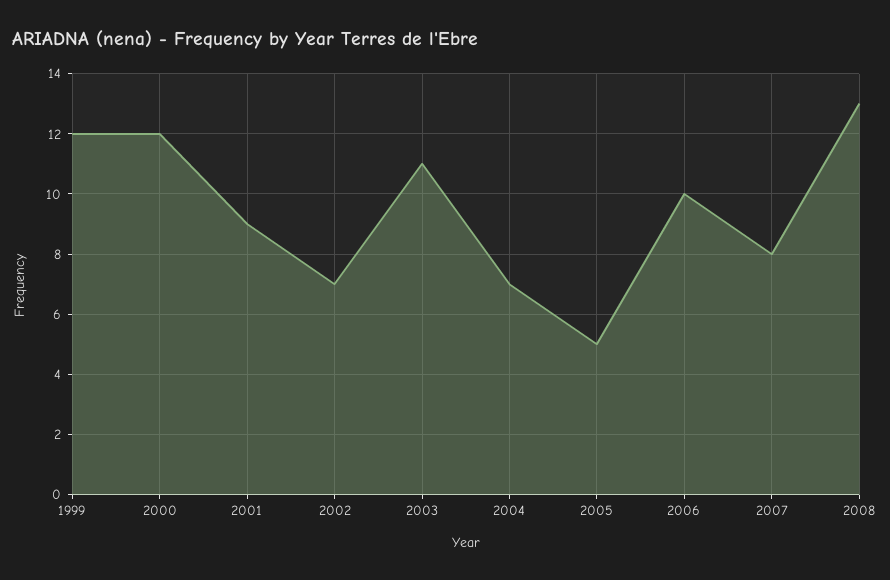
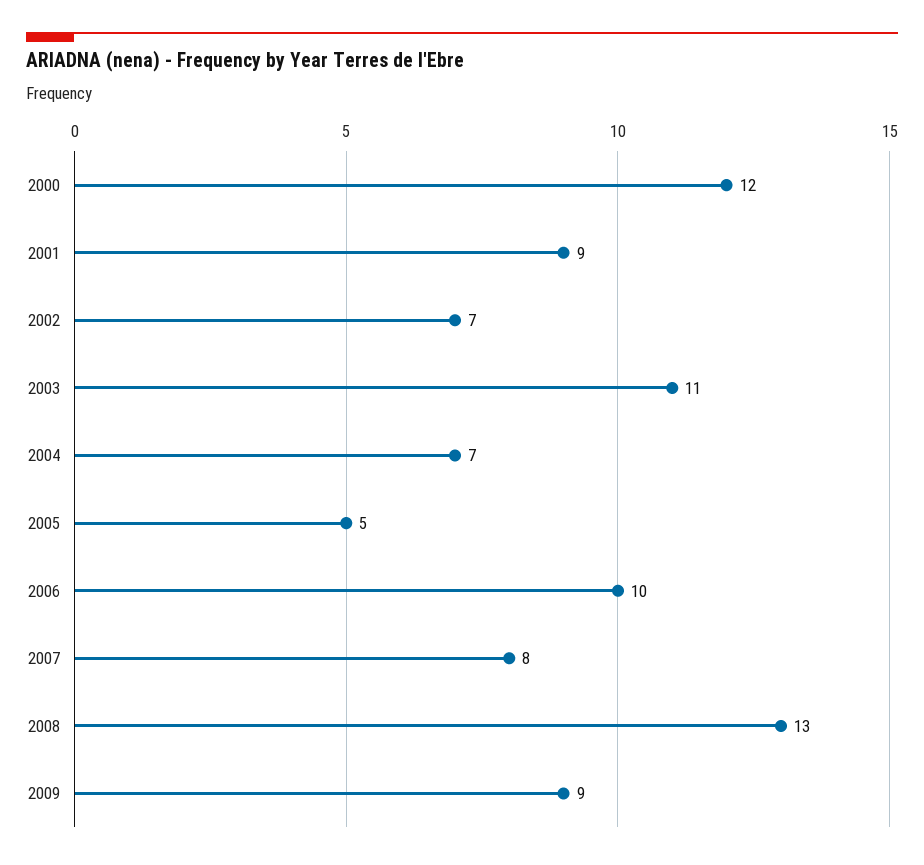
1999: 12 -> none
2009: none -> 9

